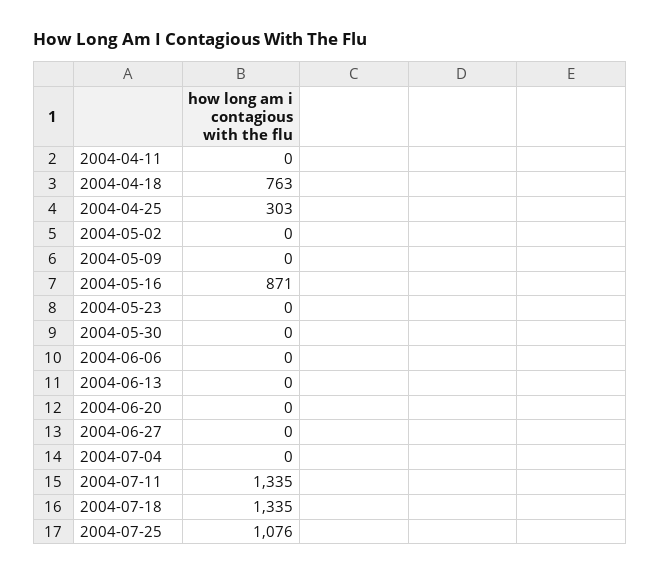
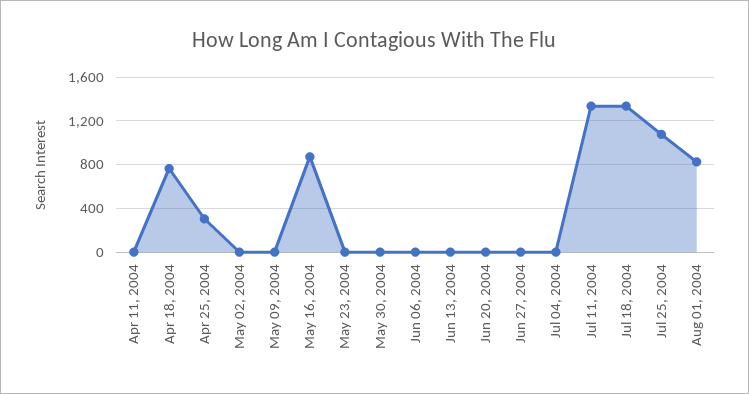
Aug 01, 2004: none -> 800

